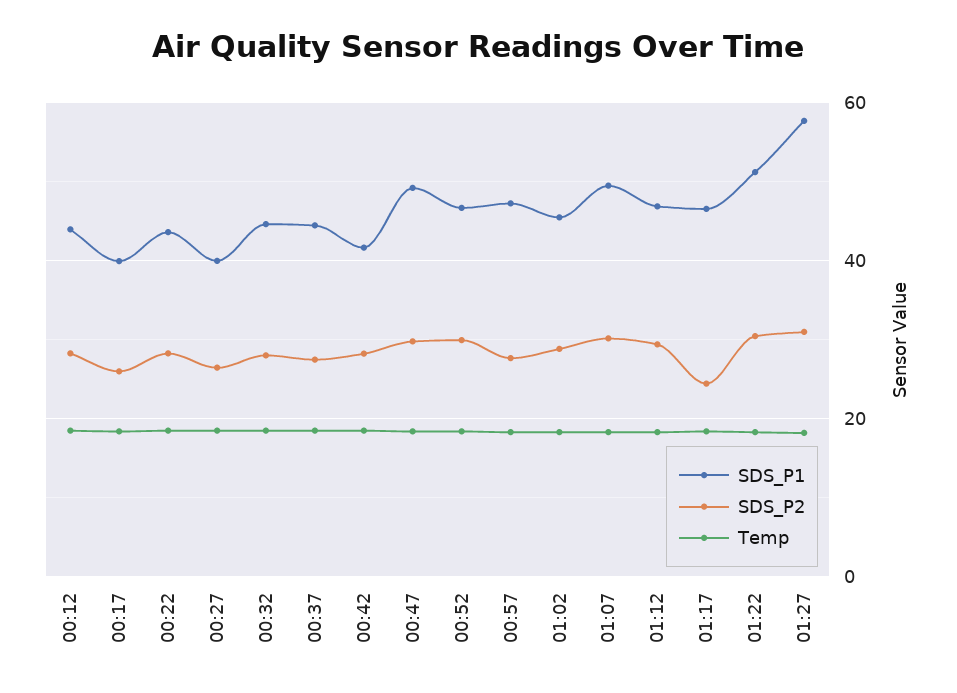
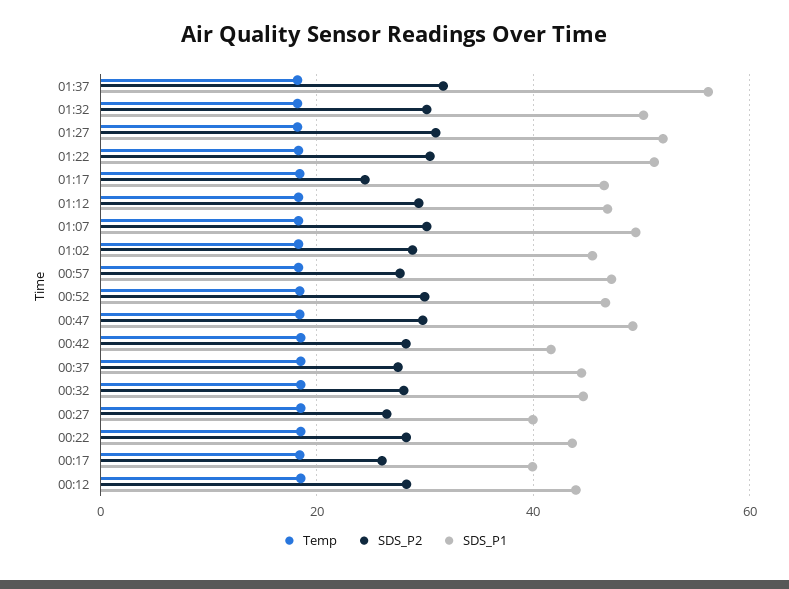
SDS_P1, 01:27: 58 -> 52
Temp, 01:37: none -> 18
SDS_P2, 01:37: none -> 32
SDS_P1, 01:37: none -> 56
Temp, 01:32: none -> 18
SDS_P2, 01:32: none -> 30
SDS_P1, 01:32: none -> 50

